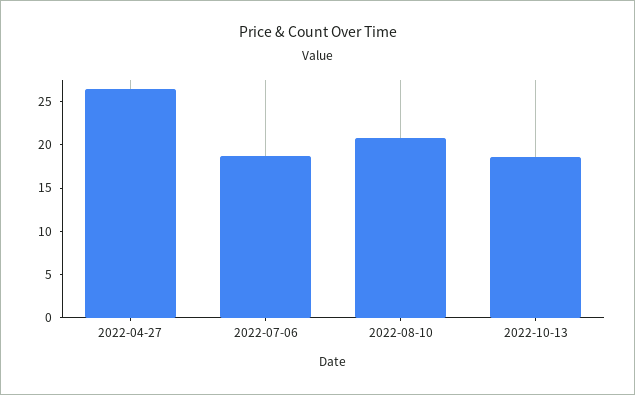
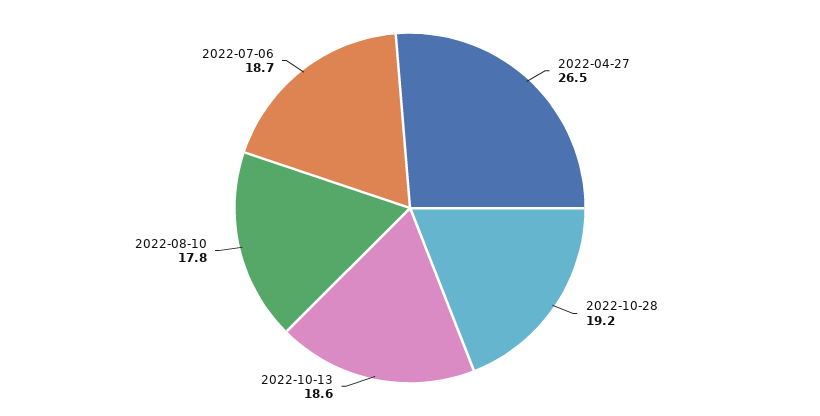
2022-08-10: 21 -> 17.8
2022-10-28: none -> 19.2

